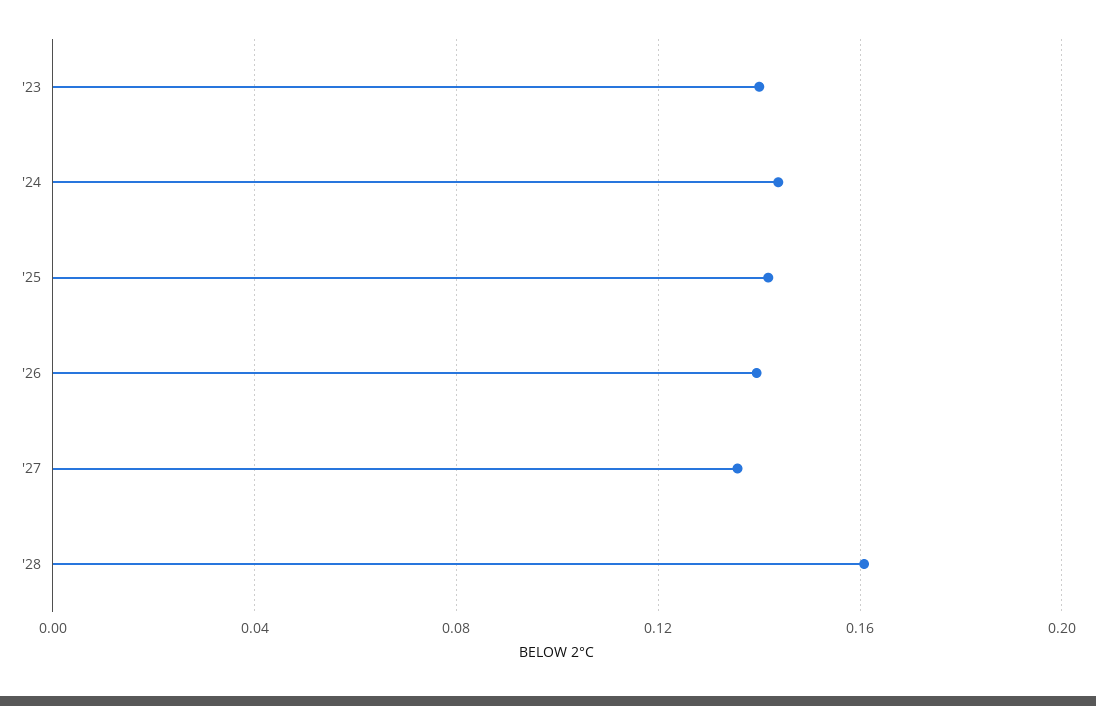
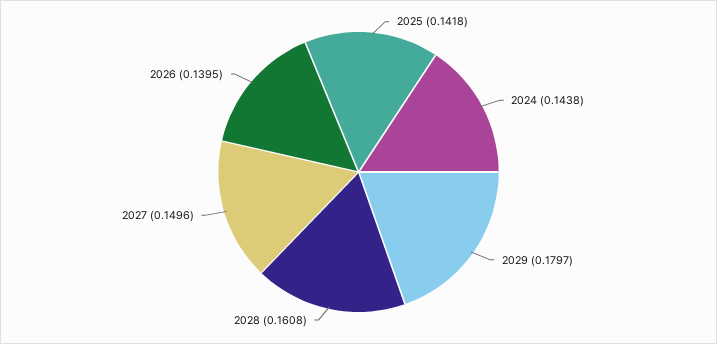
'23: 0.14 -> none
'27: 0.135 -> 0.1496
2029: none -> 0.1797

